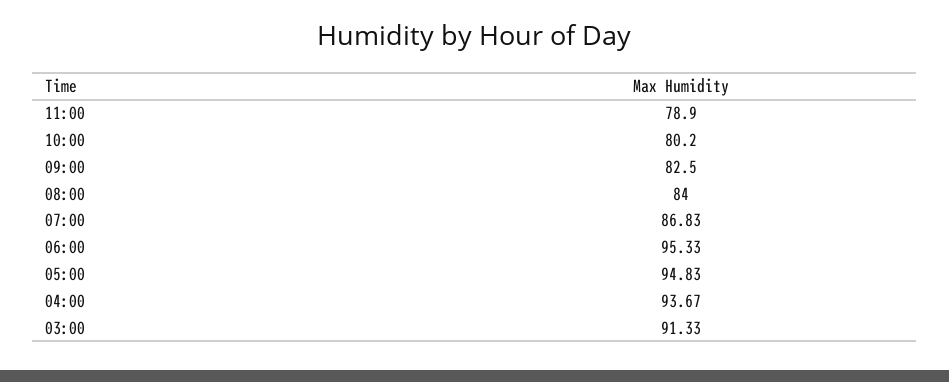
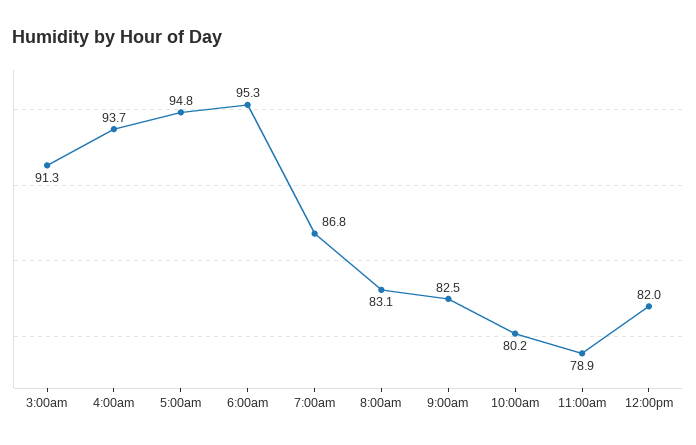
08:00: 84 -> 83.1
12:00pm: none -> 82

